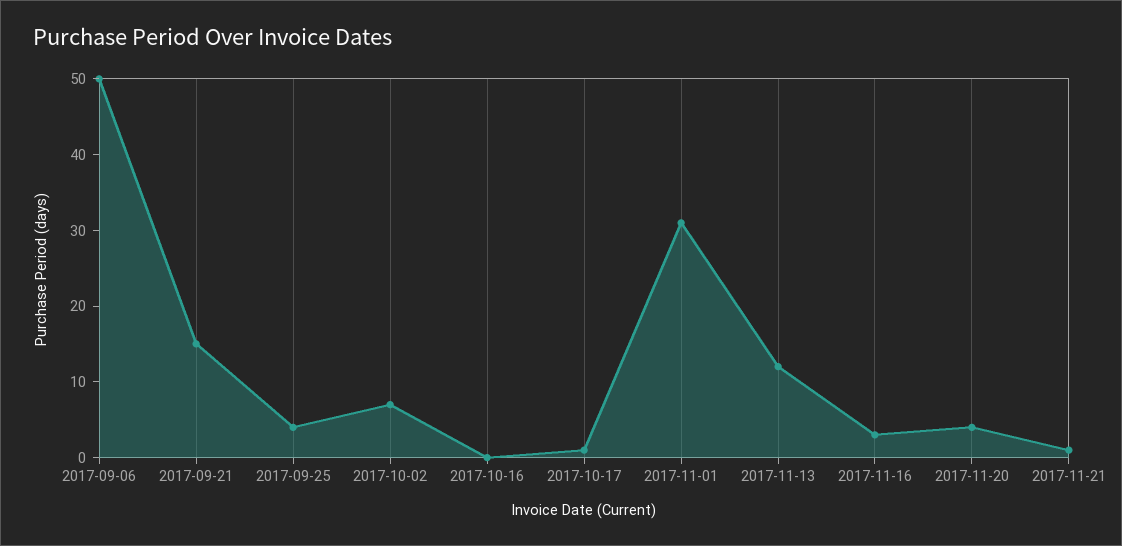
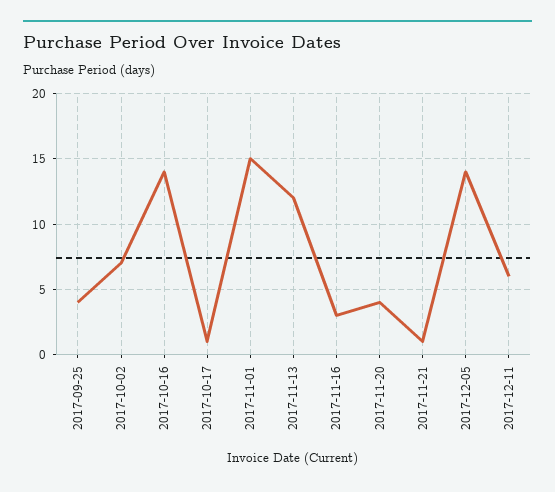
2017-09-06: 50 -> none
2017-09-21: 15 -> none
2017-10-16: 0 -> 14
2017-11-01: 30 -> 15
2017-12-05: none -> 14
2017-12-11: none -> 6

